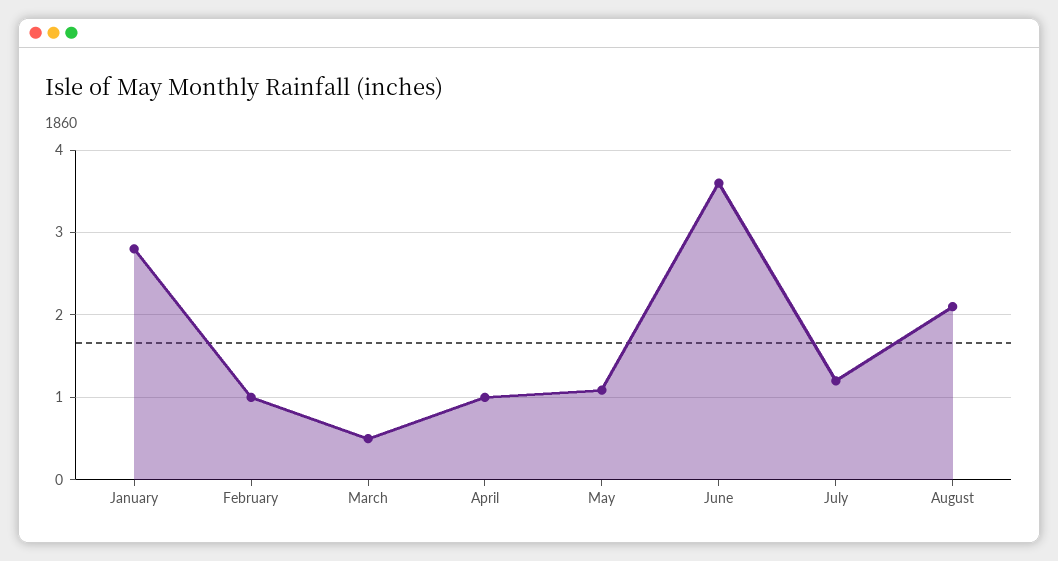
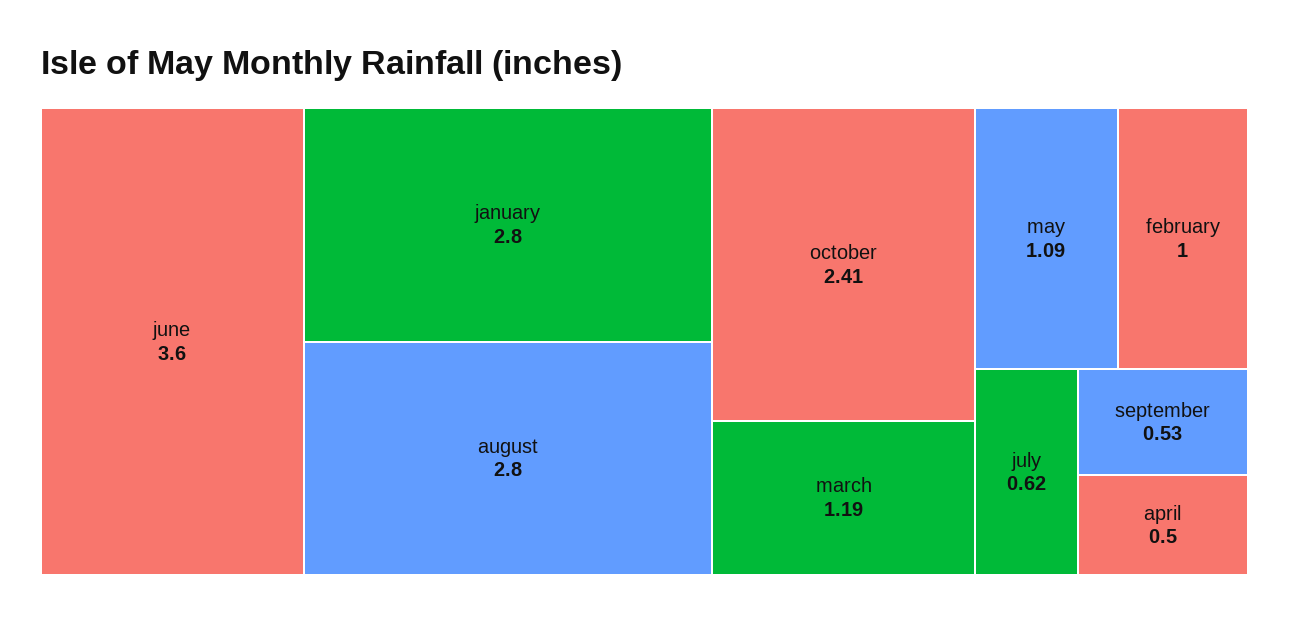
March: 0.5 -> 1.19
April: 1 -> 0.5
July: 1.2 -> 0.62
August: 2.1 -> 2.8
october: none -> 2.41
september: none -> 0.53

